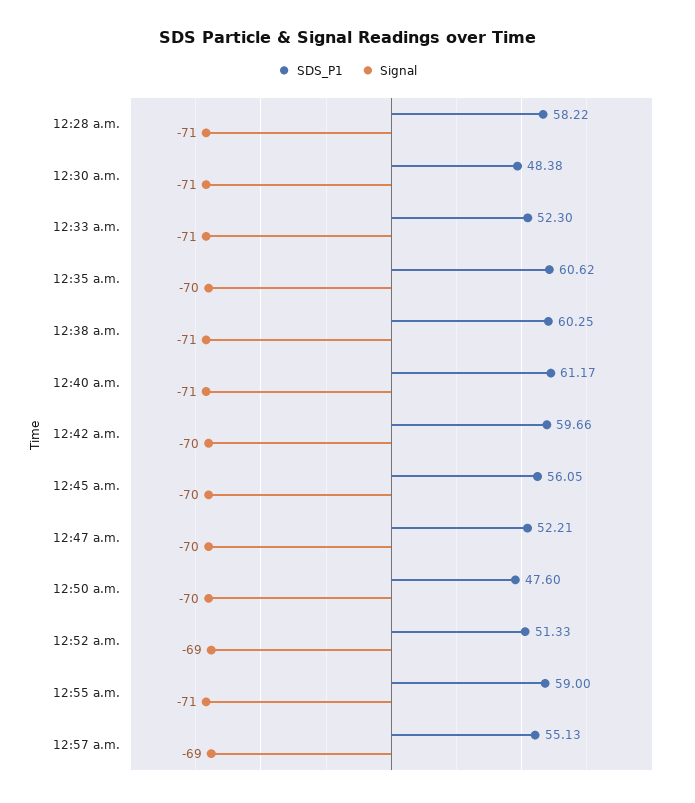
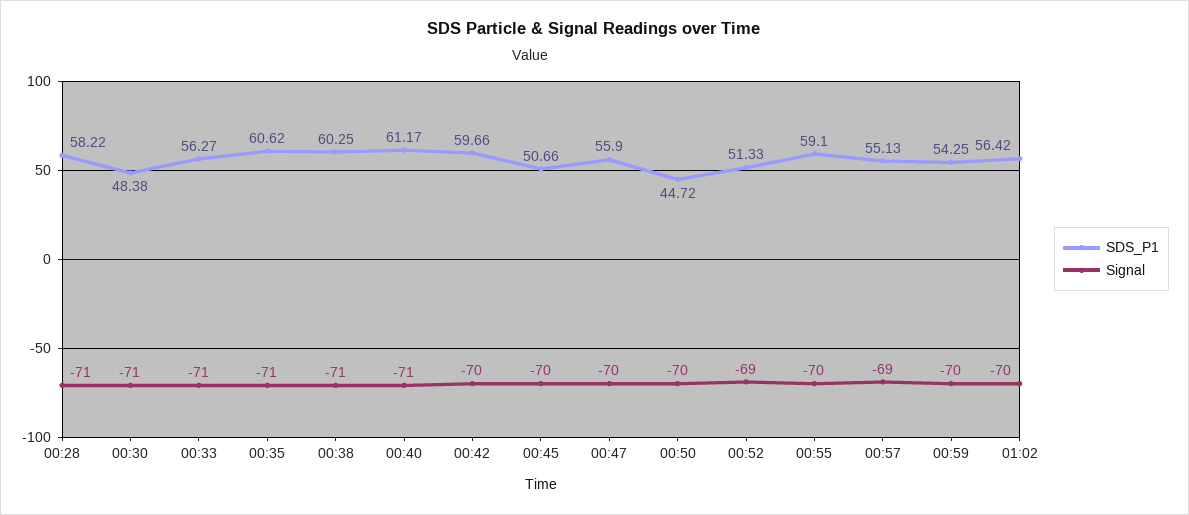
SDS_P1, 12:33 a.m.: 52.3 -> 56.27
Signal, 12:35 a.m.: -70 -> -71
SDS_P1, 12:45 a.m.: 56.05 -> 50.66
SDS_P1, 12:47 a.m.: 52.21 -> 55.9
SDS_P1, 12:50 a.m.: 47.6 -> 44.72
SDS_P1, 12:55 a.m.: 59 -> 59.1
Signal, 12:55 a.m.: -71 -> -70
SDS_P1, 00:59: none -> 54.25
Signal, 00:59: none -> -70
SDS_P1, 01:02: none -> 56.42
Signal, 01:02: none -> -70

